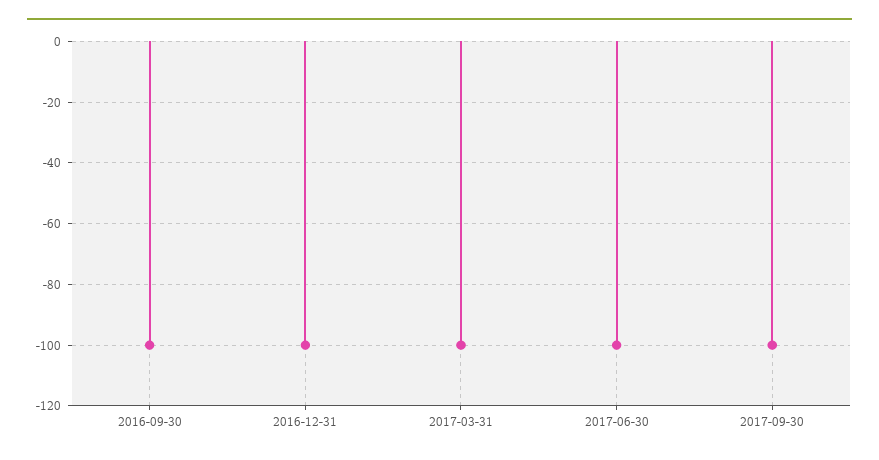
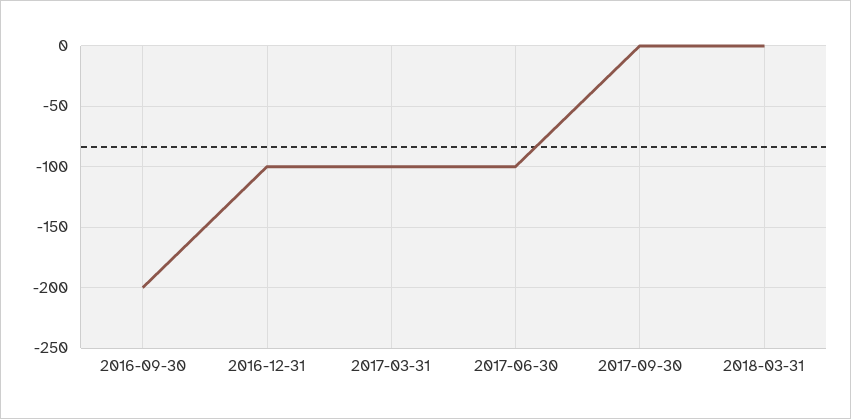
2016-09-30: -100 -> -200
2017-09-30: -100 -> 0
2018-03-31: none -> 0

